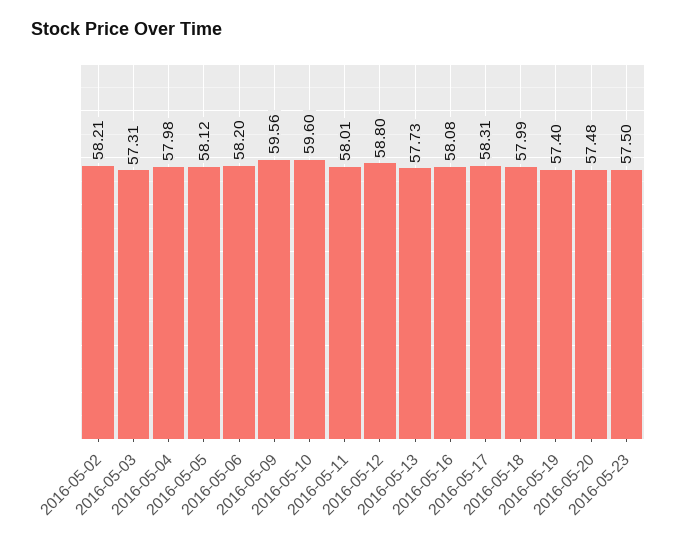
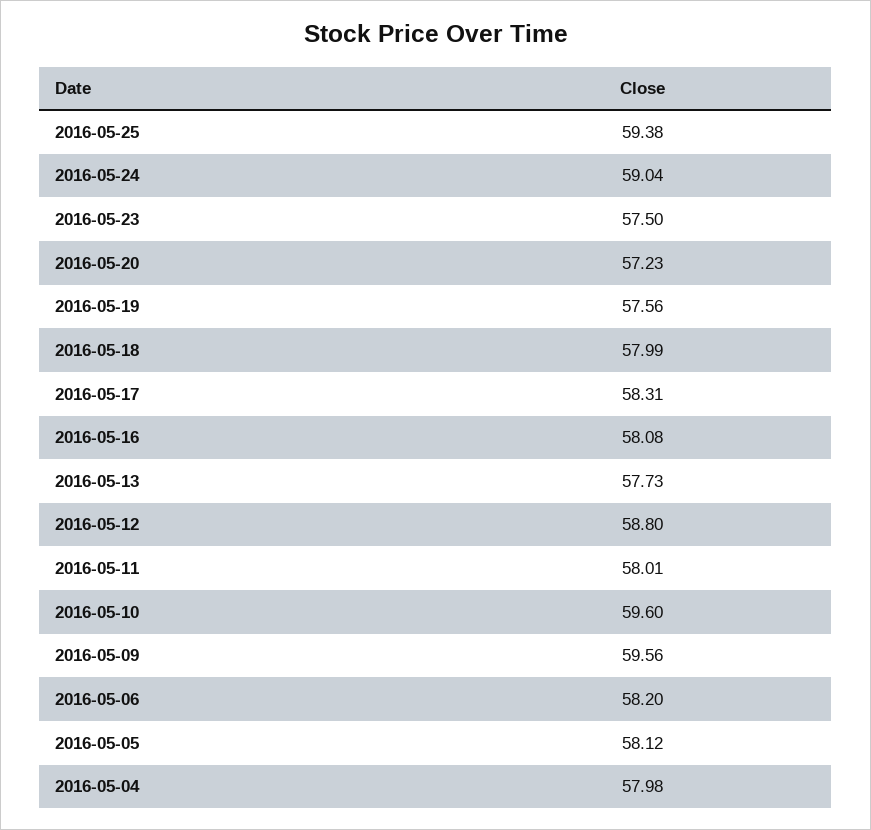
2016-05-02: 58.21 -> none
2016-05-03: 57.31 -> none
2016-05-19: 57.4 -> 57.56
2016-05-20: 57.48 -> 57.23
2016-05-25: none -> 59.38
2016-05-24: none -> 59.04

